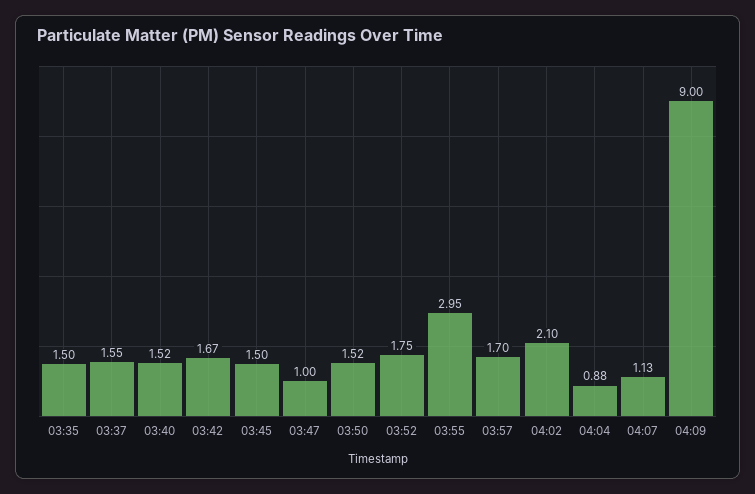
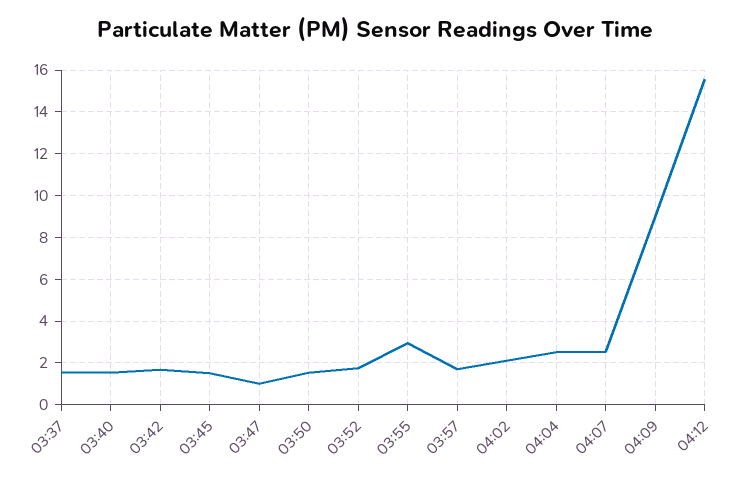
03:35: 1.5 -> none
04:04: 0.88 -> 2.5
04:07: 1.13 -> 2.5
04:12: none -> 15.5

